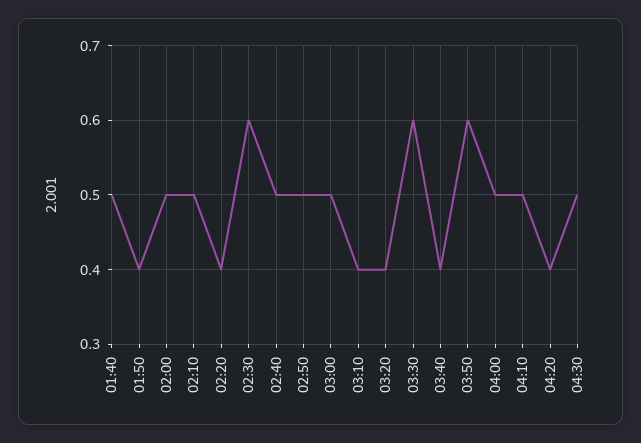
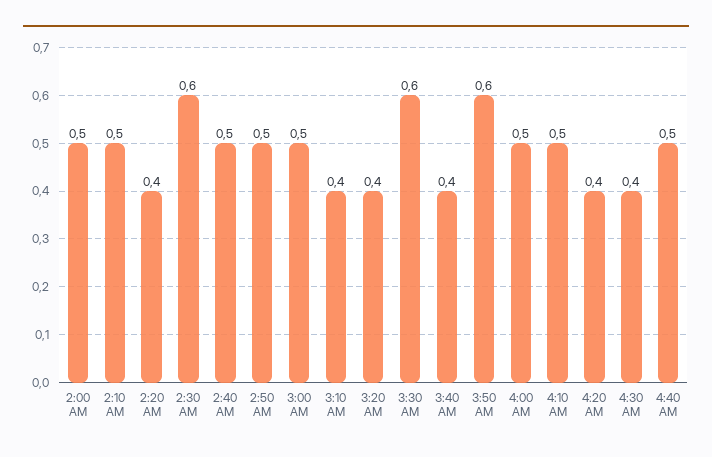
01:40: 0.5 -> none
01:50: 0.4 -> none
04:30: 0.5 -> 0.4
4:40 AM: none -> 0.5

